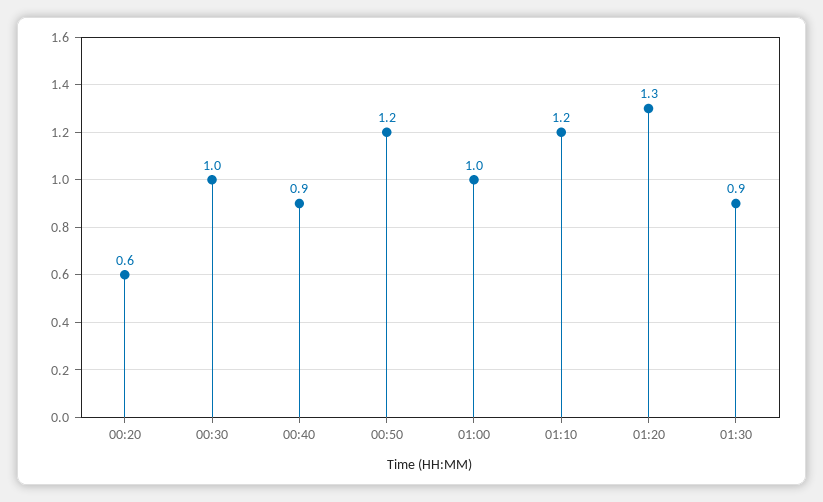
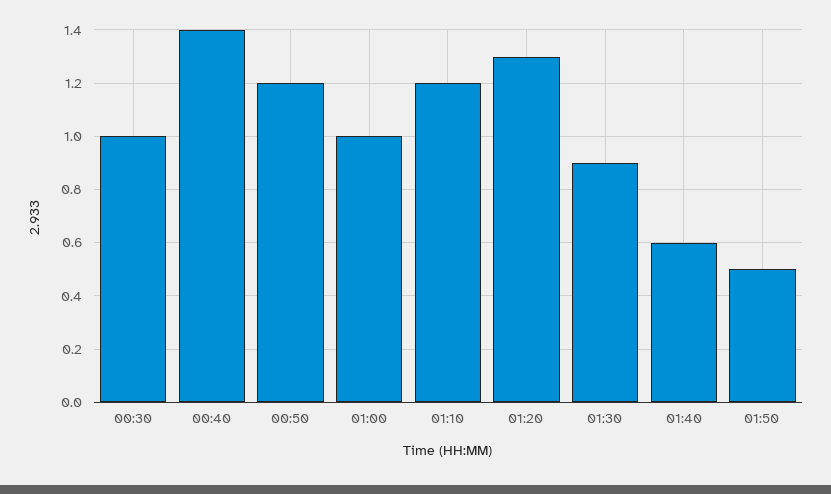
00:20: 0.6 -> none
00:40: 0.9 -> 1.4
01:40: none -> 0.6
01:50: none -> 0.5

